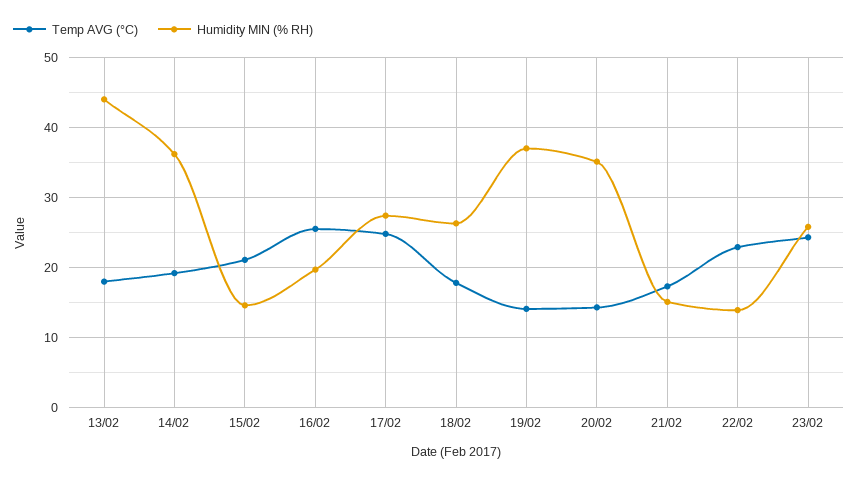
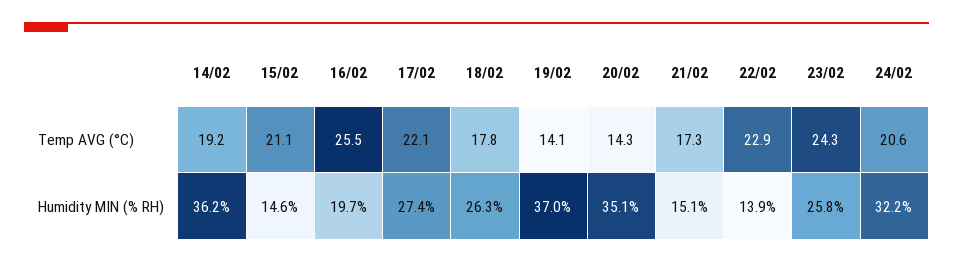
Temp AVG (°C), 13/02: 18 -> none
Humidity MIN (% RH), 13/02: 44 -> none
Temp AVG (°C), 17/02: 25 -> 22.1
Temp AVG (°C), 24/02: none -> 20.6
Humidity MIN (% RH), 24/02: none -> 32.2

